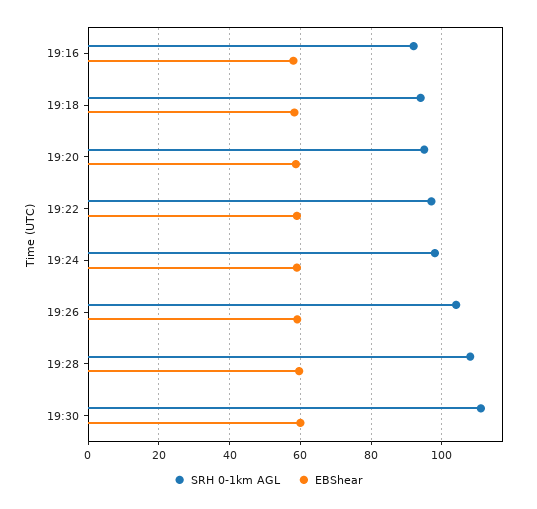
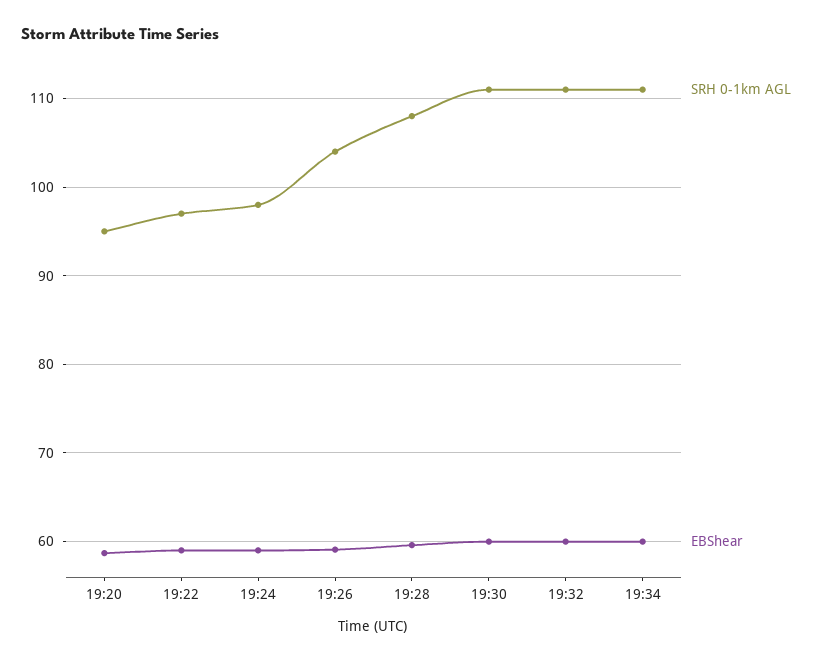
SRH 0-1km AGL, 19:16: 92 -> none
EBShear, 19:16: 58 -> none
SRH 0-1km AGL, 19:18: 94 -> none
EBShear, 19:18: 58 -> none
SRH 0-1km AGL, 19:32: none -> 111
EBShear, 19:32: none -> 60
SRH 0-1km AGL, 19:34: none -> 111
EBShear, 19:34: none -> 60

